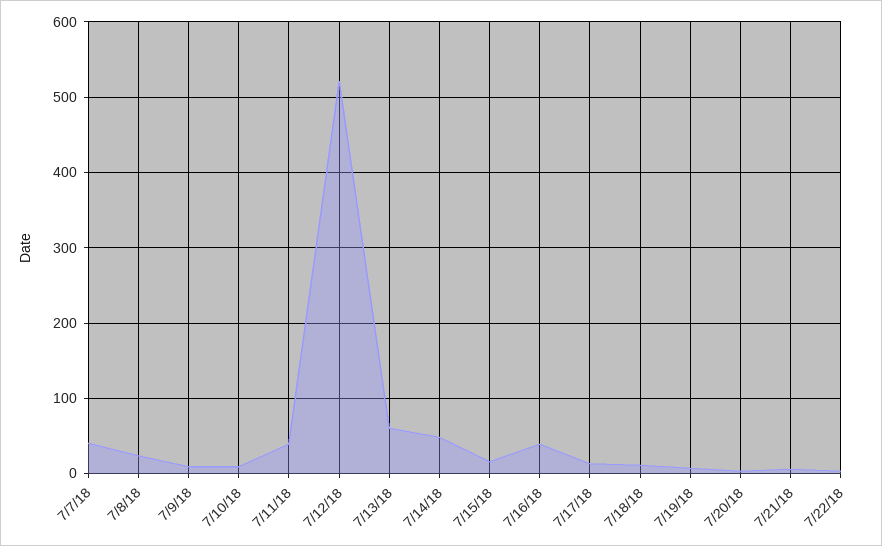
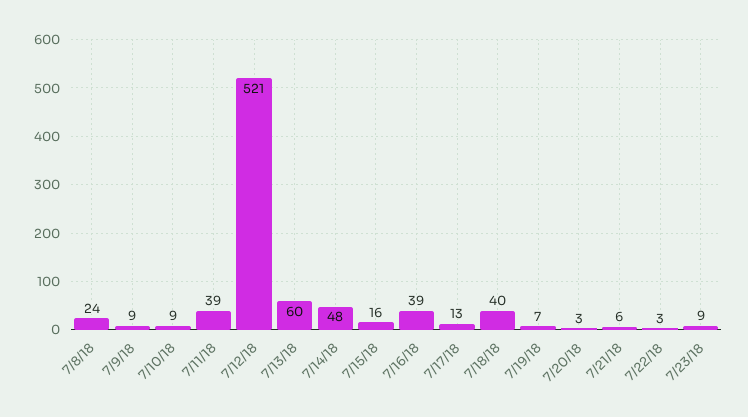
7/7/18: 40 -> none
7/18/18: 10 -> 40
7/23/18: none -> 9

